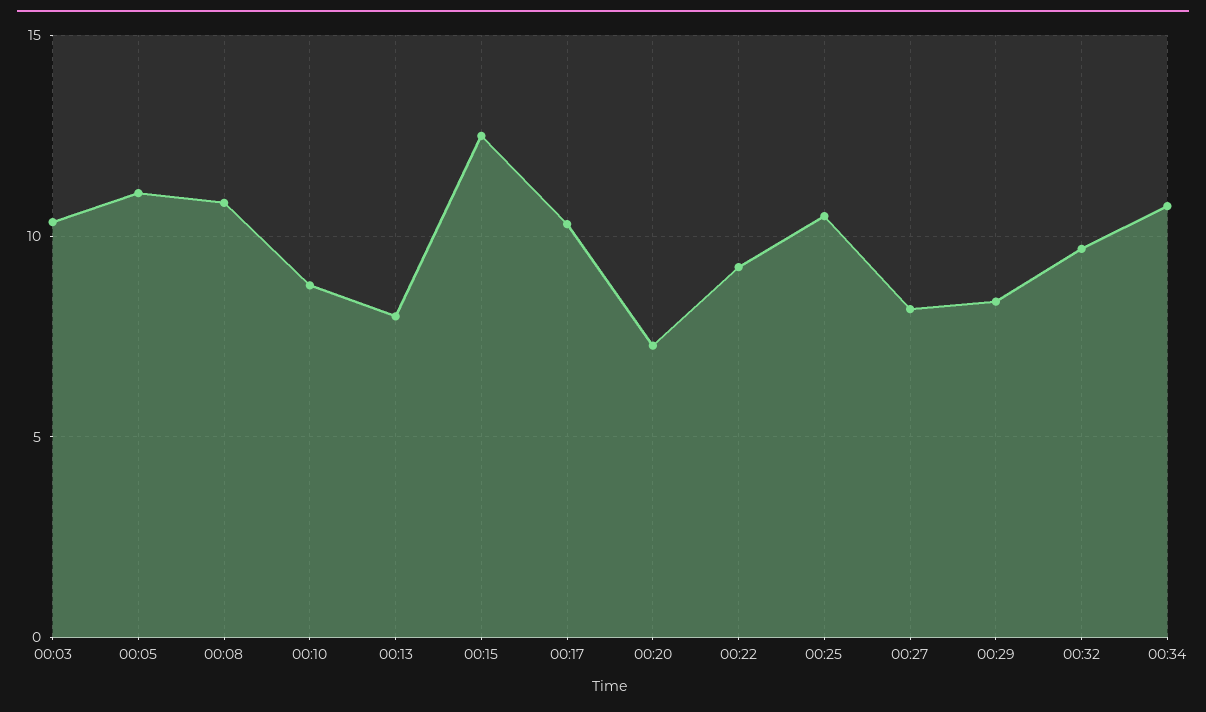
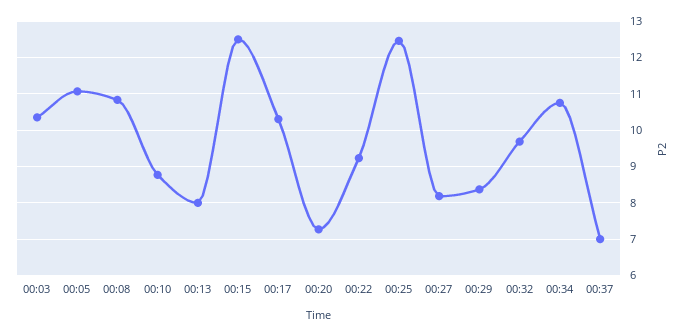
00:25: 10.5 -> 12.4
00:37: none -> 7

